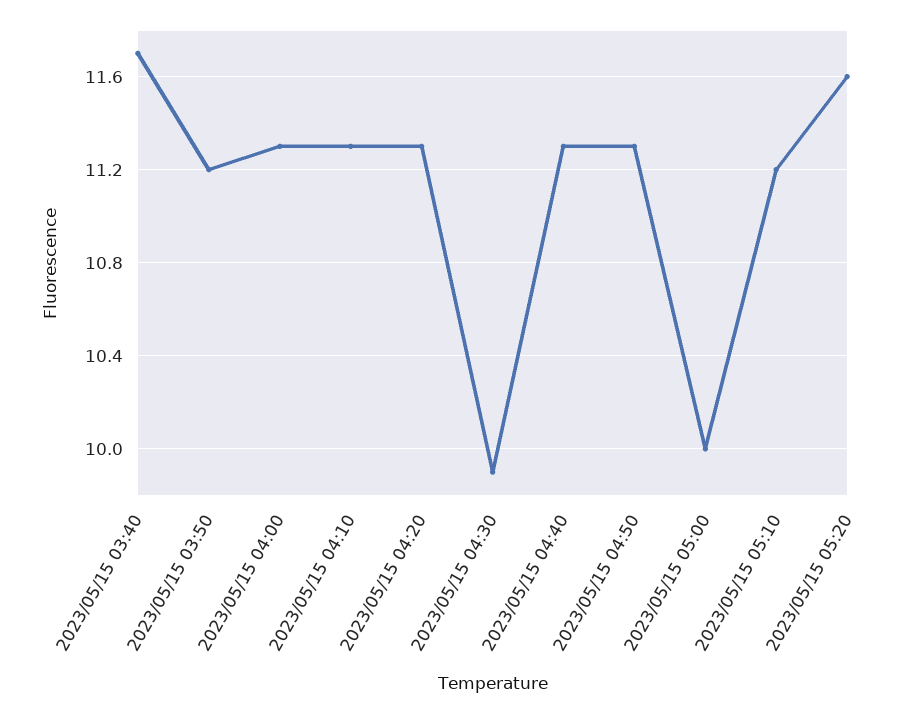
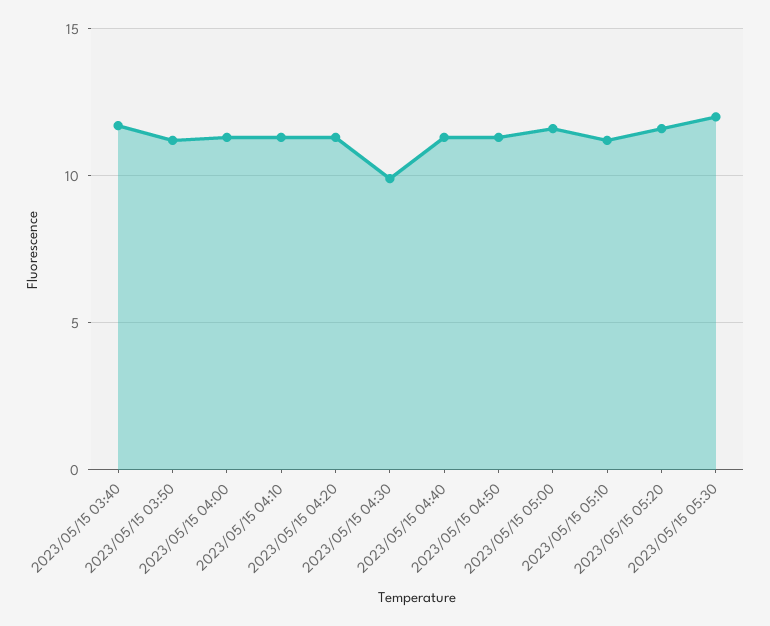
2023/05/15 05:00: 10 -> 11.5
2023/05/15 05:30: none -> 12

